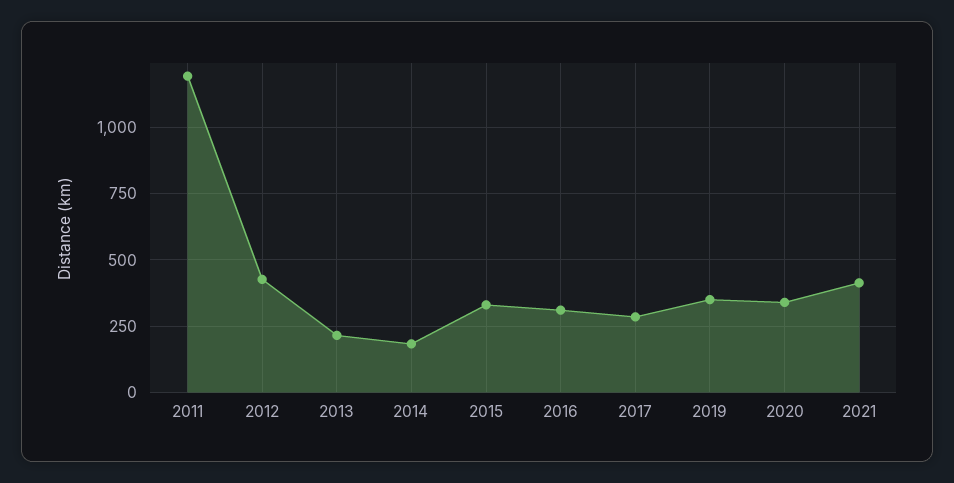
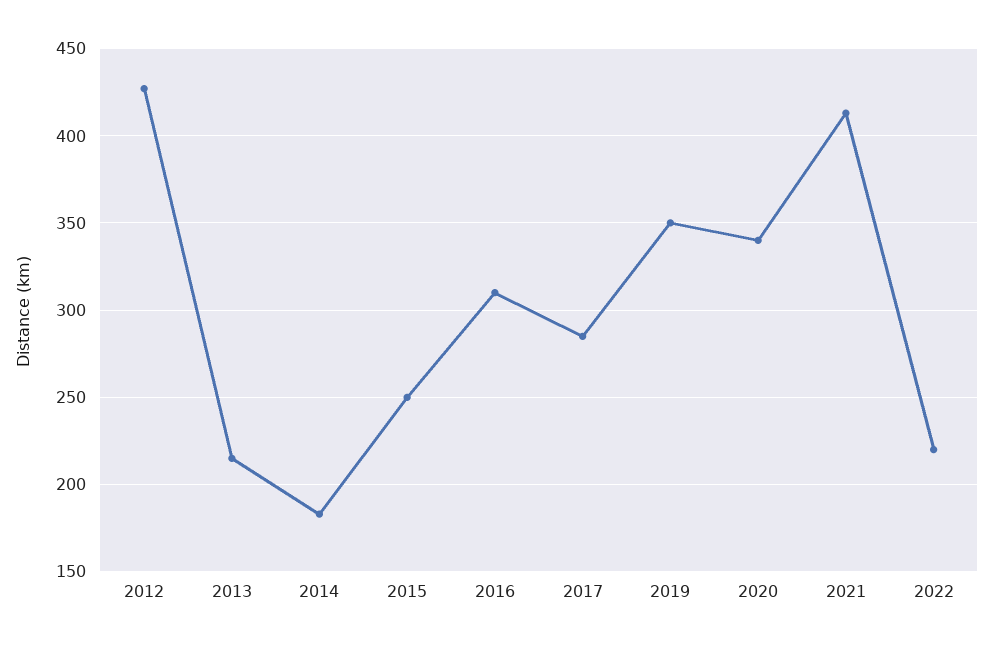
2011: 1200 -> none
2015: 325 -> 250
2022: none -> 220

